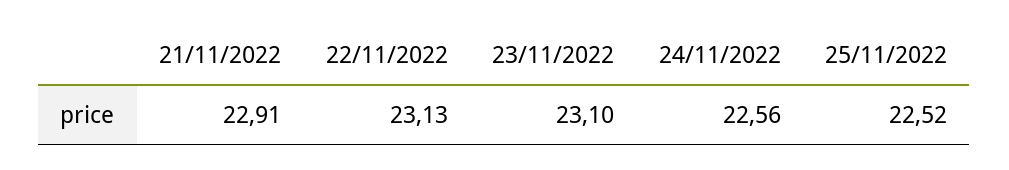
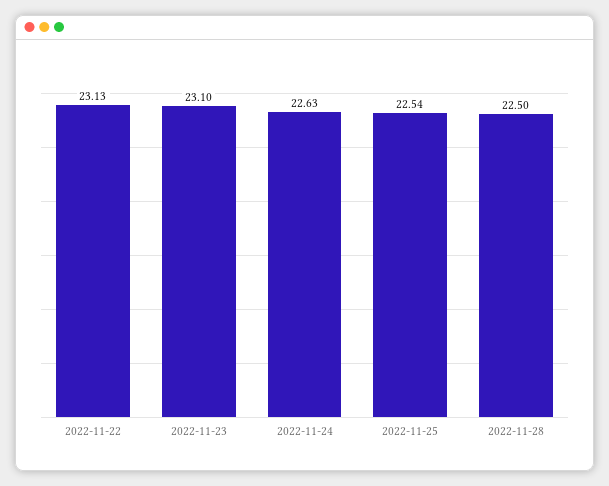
21/11/2022: 22.91 -> none
24/11/2022: 22.56 -> 22.63
25/11/2022: 22.52 -> 22.54
2022-11-28: none -> 22.5

